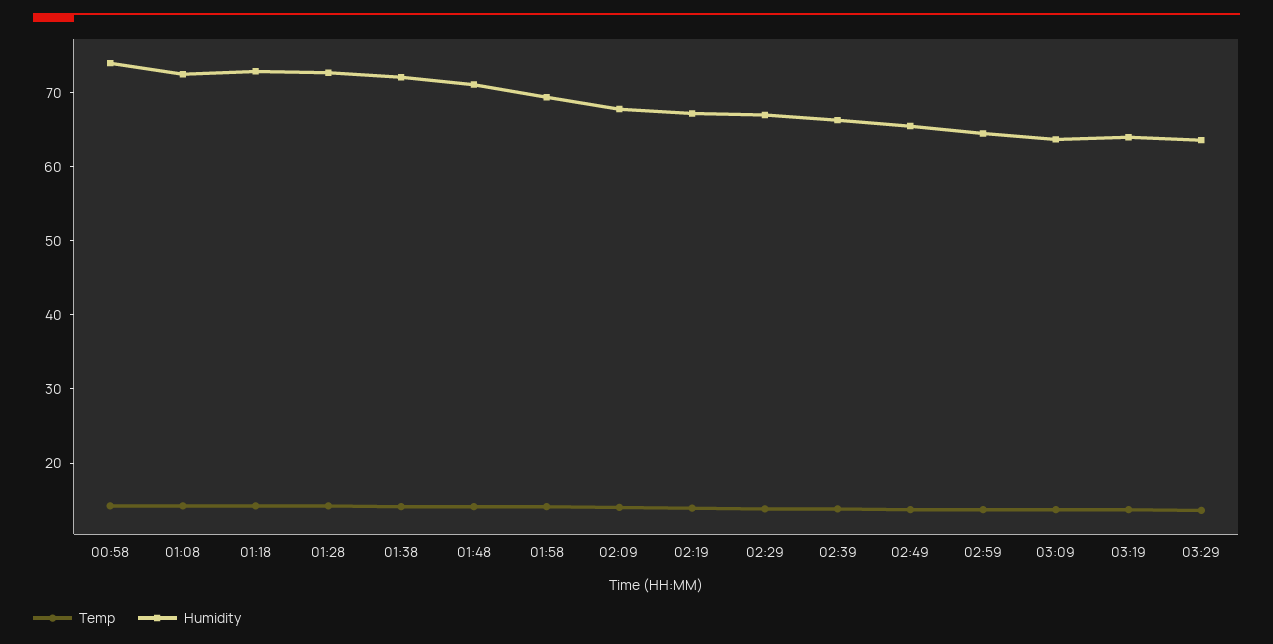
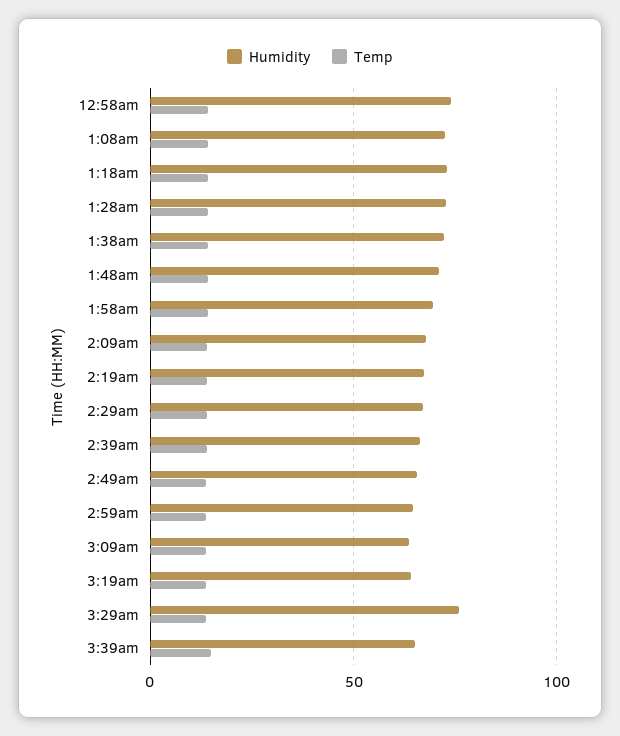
Humidity, 03:29: 64 -> 75
Humidity, 3:39am: none -> 65
Temp, 3:39am: none -> 15

